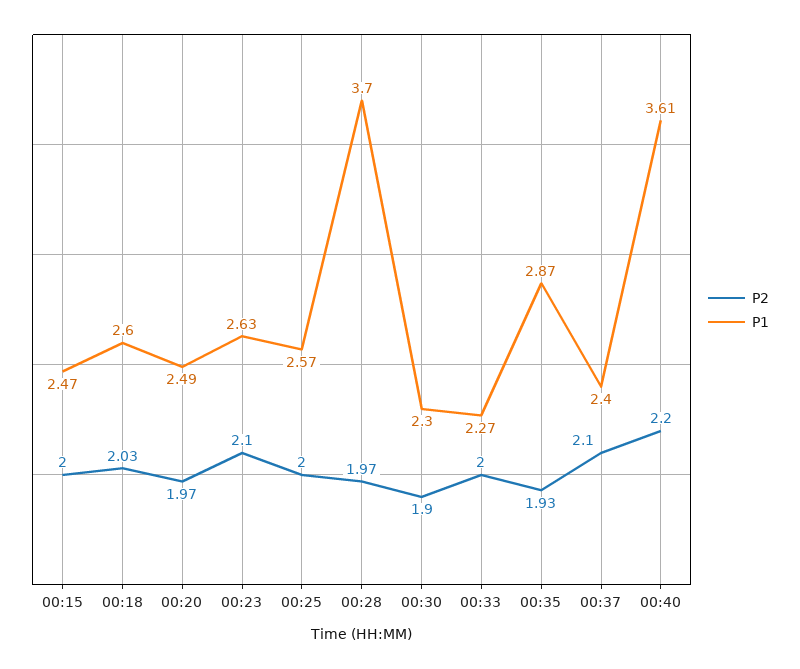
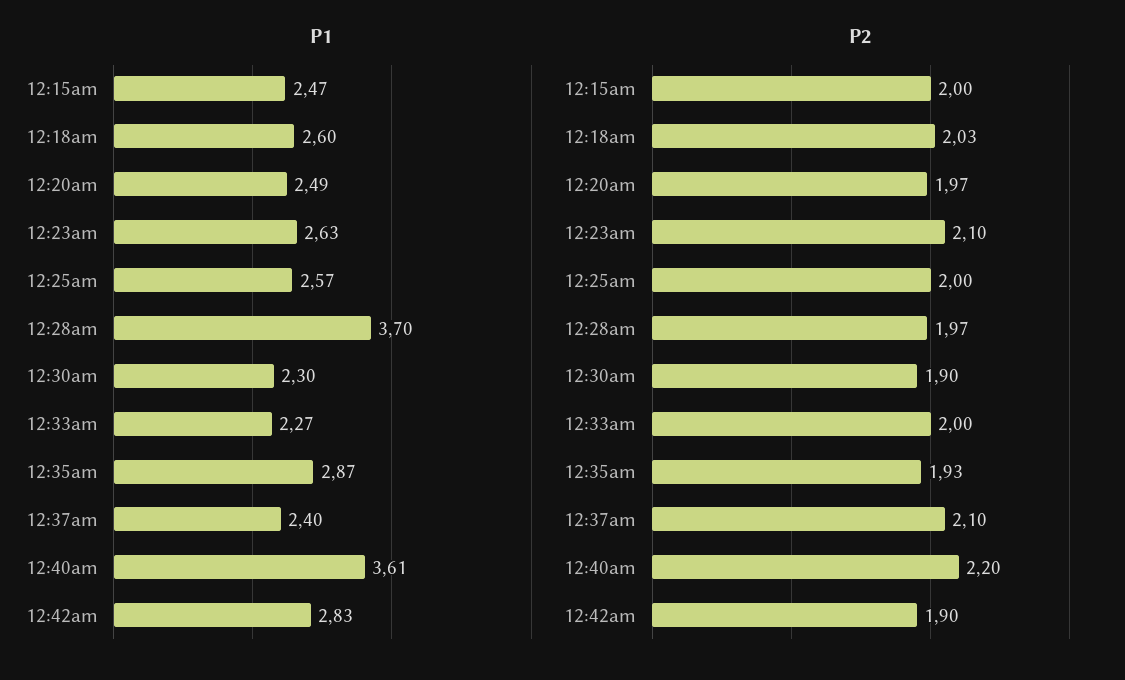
P1, 12:42am: none -> 2.83
P2, 12:42am: none -> 1.9

